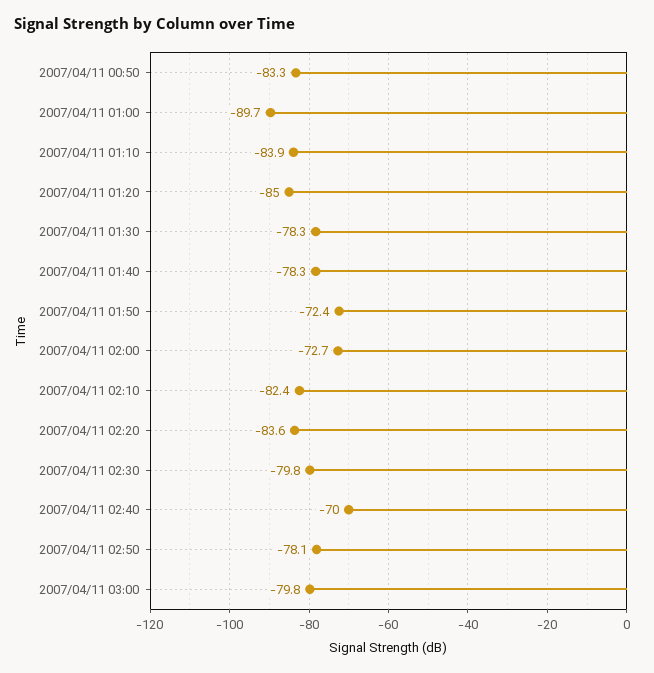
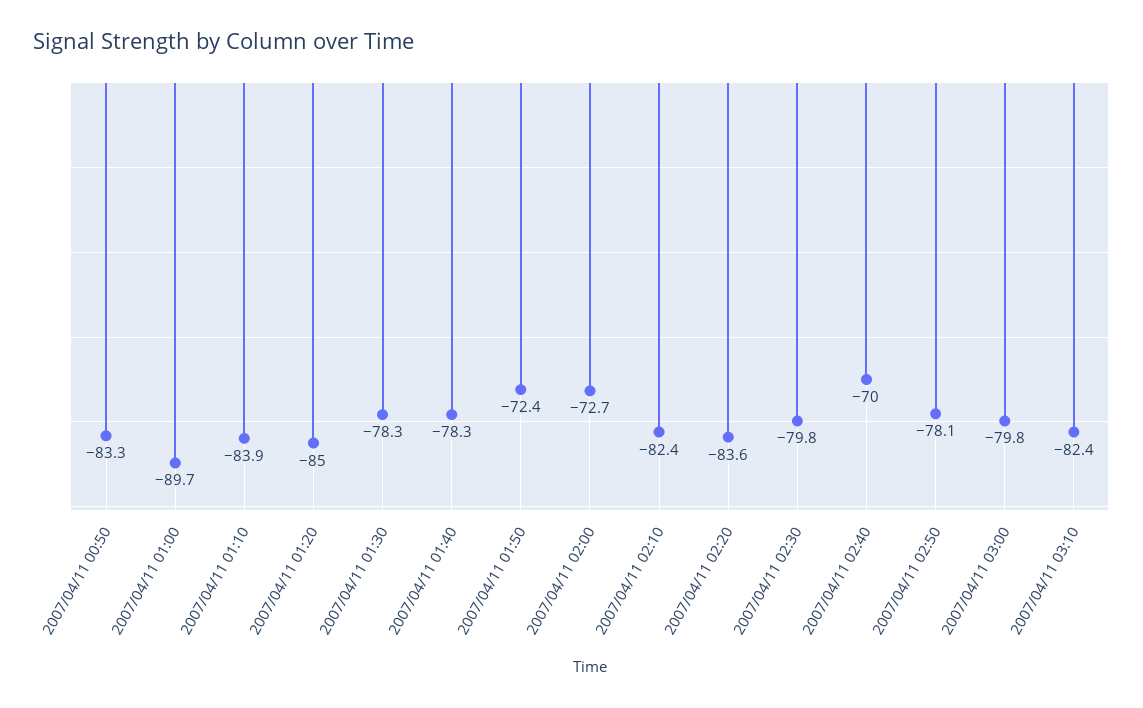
2007/04/11 03:10: none -> -82.4

